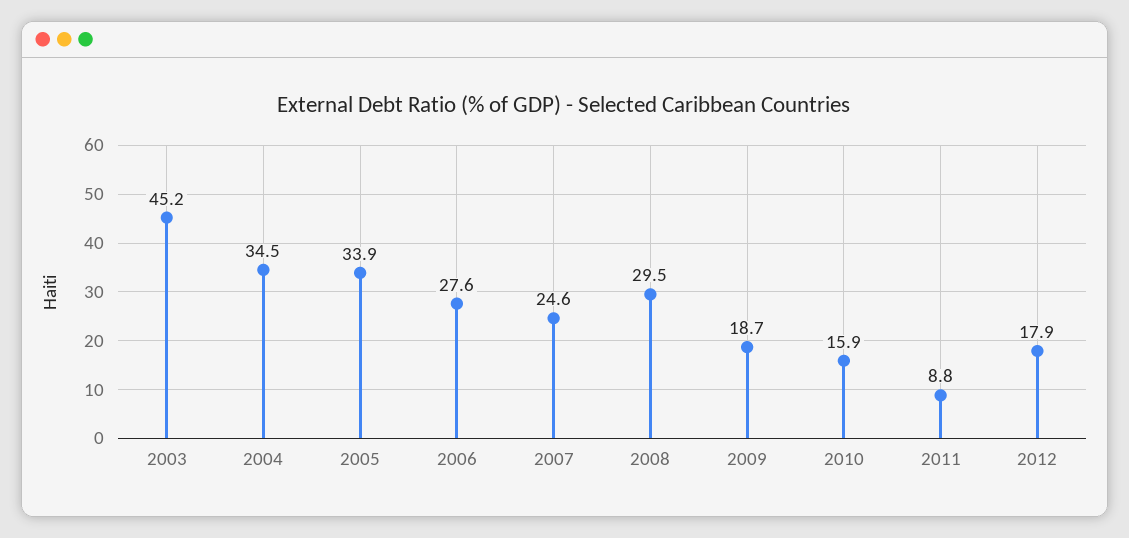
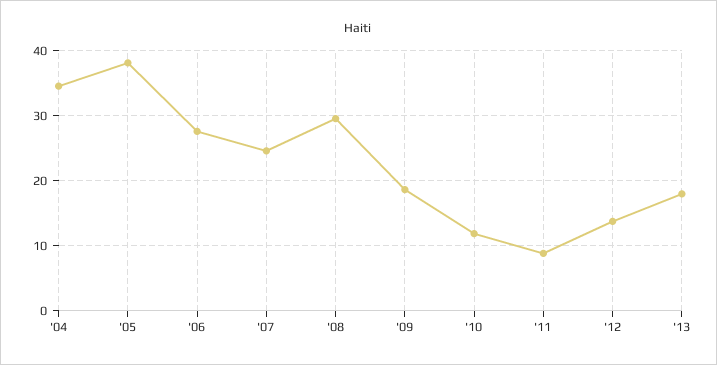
2003: 45.2 -> none
2005: 33.9 -> 38
2010: 15.9 -> 12
2012: 17.9 -> 14
'13: none -> 18

